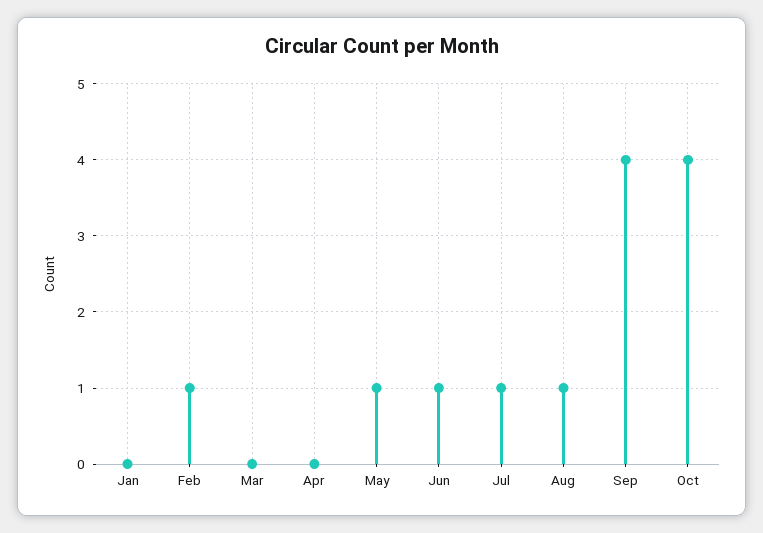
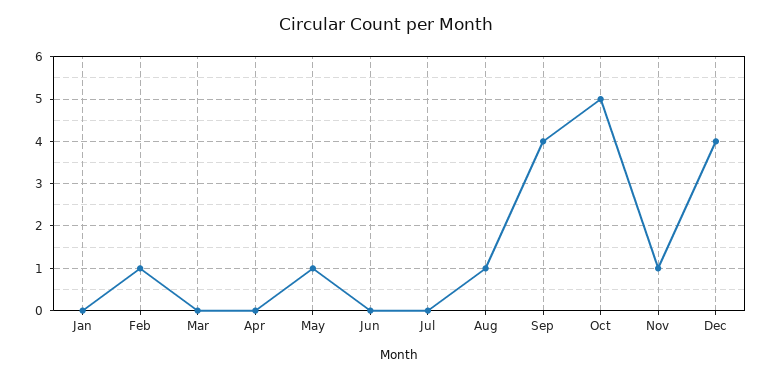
Jun: 1 -> 0
Jul: 1 -> 0
Oct: 4 -> 5
Nov: none -> 1
Dec: none -> 4

